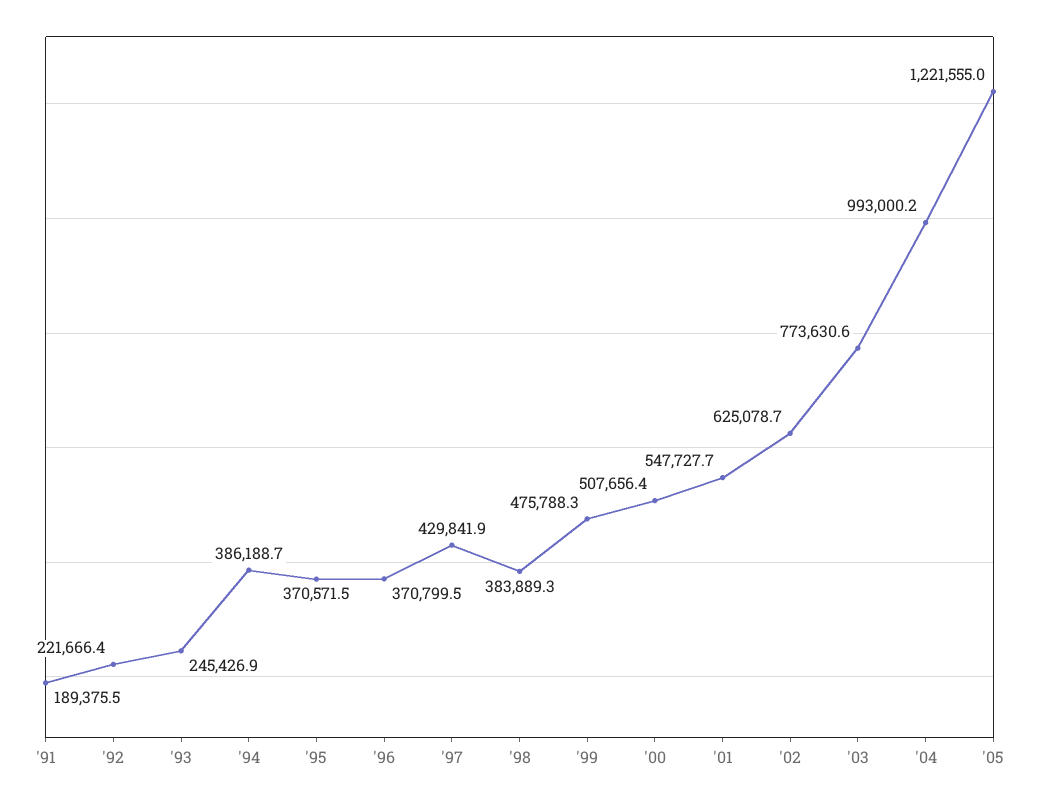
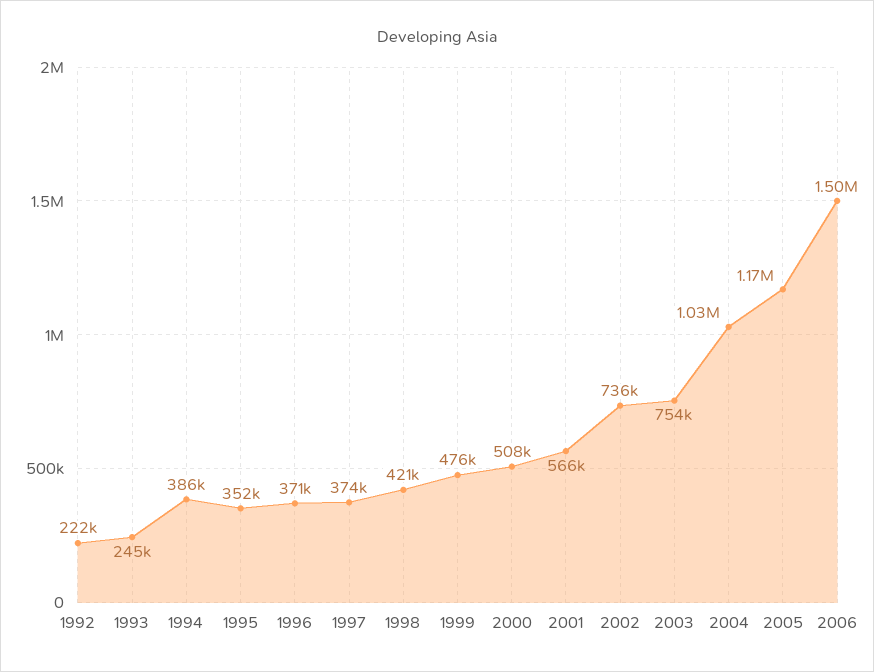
'91: 189375.5 -> none
'95: 370571.5 -> 352000
'97: 429841.9 -> 374000
'98: 383889.3 -> 421000
'01: 547727.7 -> 566000
'02: 625078.7 -> 736000
'03: 773630.6 -> 754000
'04: 993000.2 -> 1030000
'05: 1221555 -> 1170000
2006: none -> 1500000

